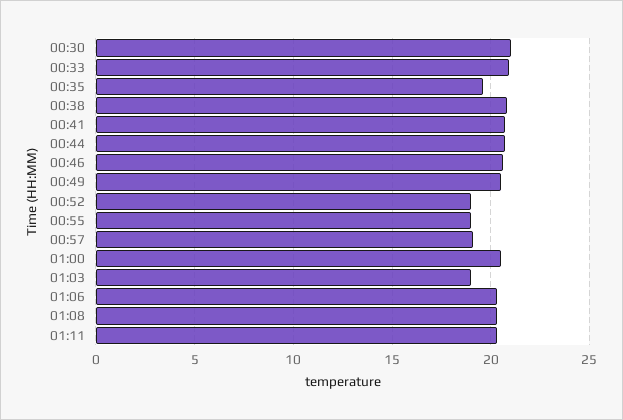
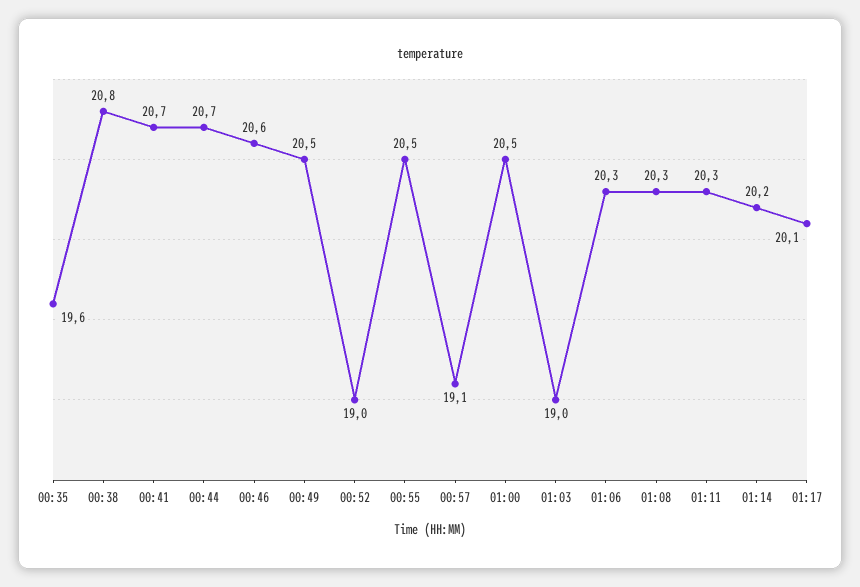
00:30: 21 -> none
00:33: 21 -> none
00:55: 19 -> 20.5
01:14: none -> 20.2
01:17: none -> 20.1

